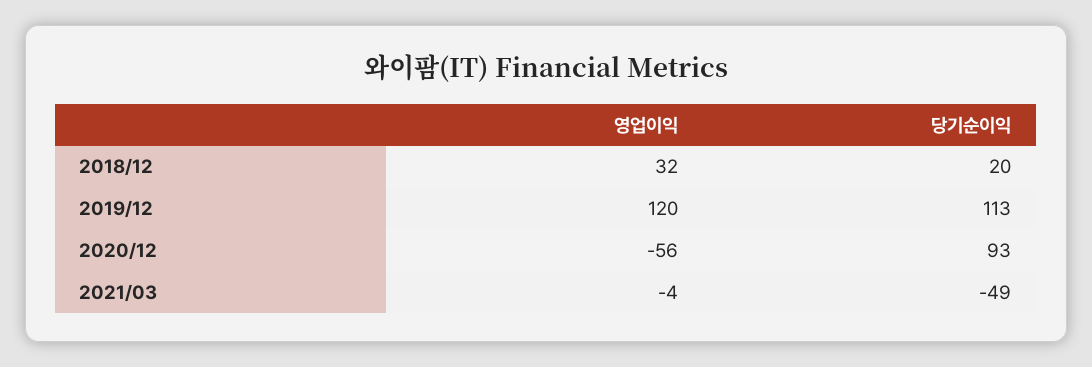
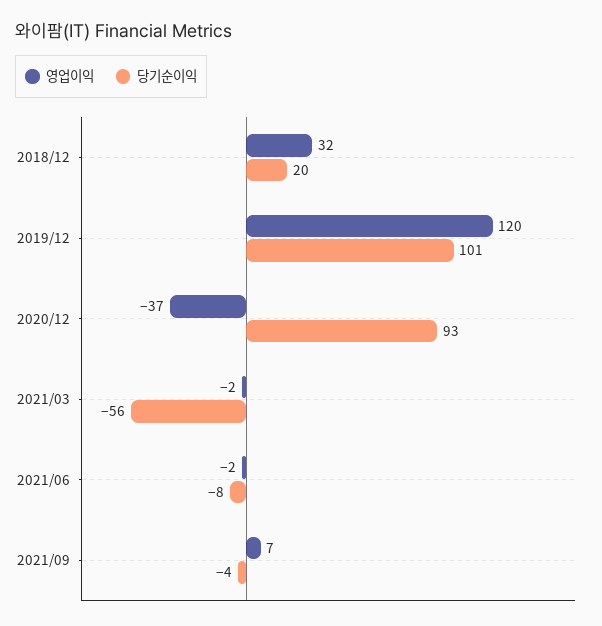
당기순이익, 2019/12: 113 -> 101
영업이익, 2020/12: -56 -> -37
영업이익, 2021/03: -4 -> -2
당기순이익, 2021/03: -49 -> -56
영업이익, 2021/06: none -> -2
당기순이익, 2021/06: none -> -8
영업이익, 2021/09: none -> 7
당기순이익, 2021/09: none -> -4

